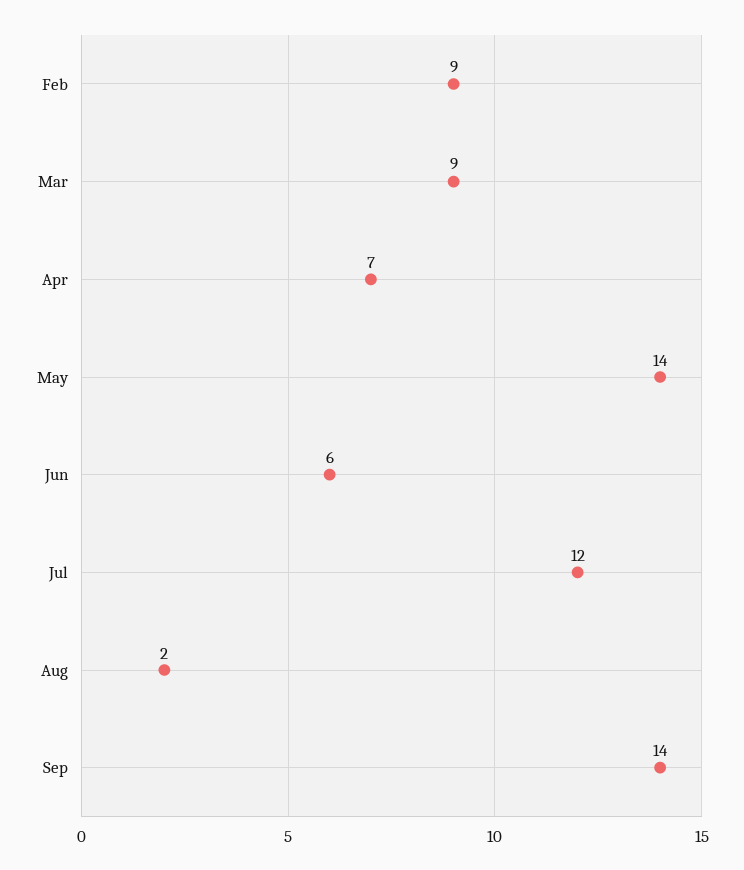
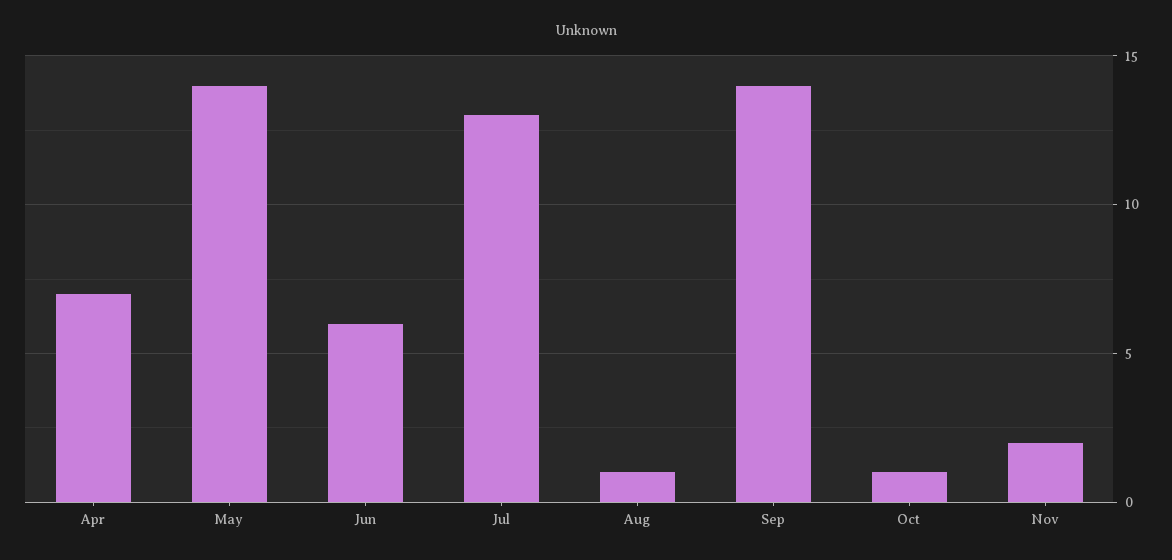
Feb: 9 -> none
Mar: 9 -> none
Jul: 12 -> 13
Aug: 2 -> 1
Oct: none -> 1
Nov: none -> 2

